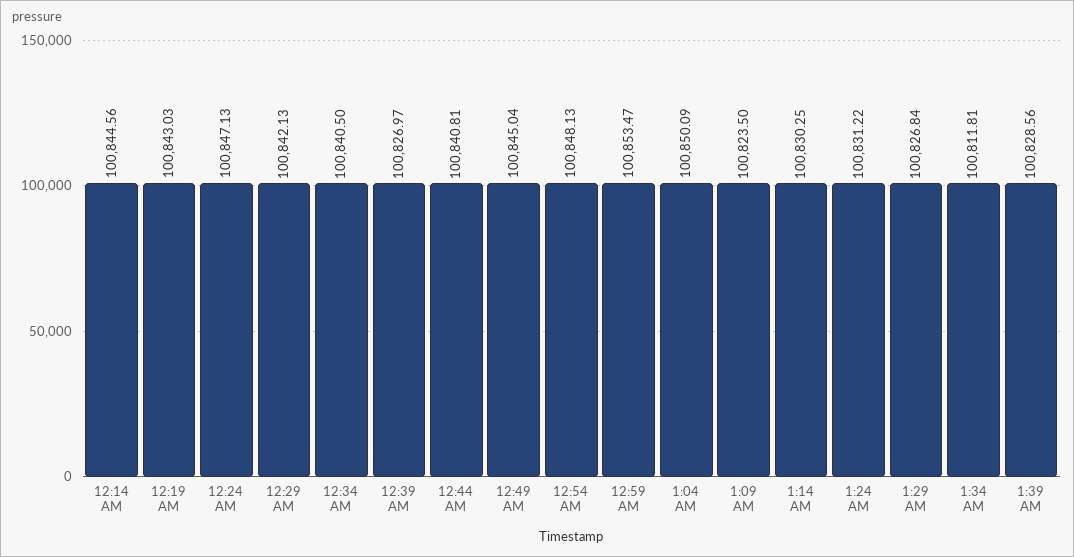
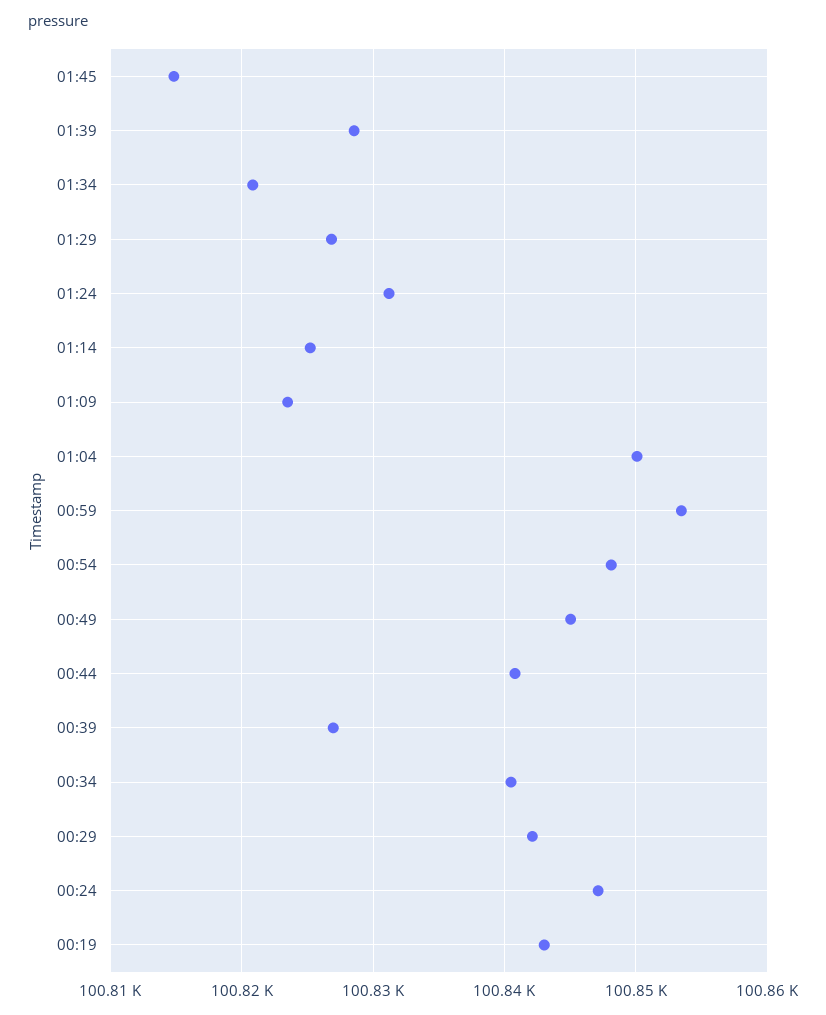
12:14 AM: 100844.56 -> none
1:14 AM: 100830.25 -> 100825
1:34 AM: 100811.81 -> 100821
01:45: none -> 100815

